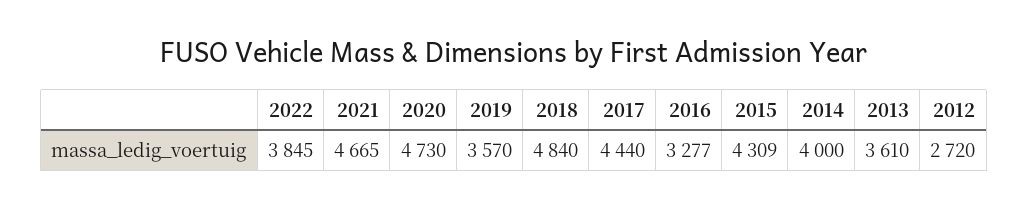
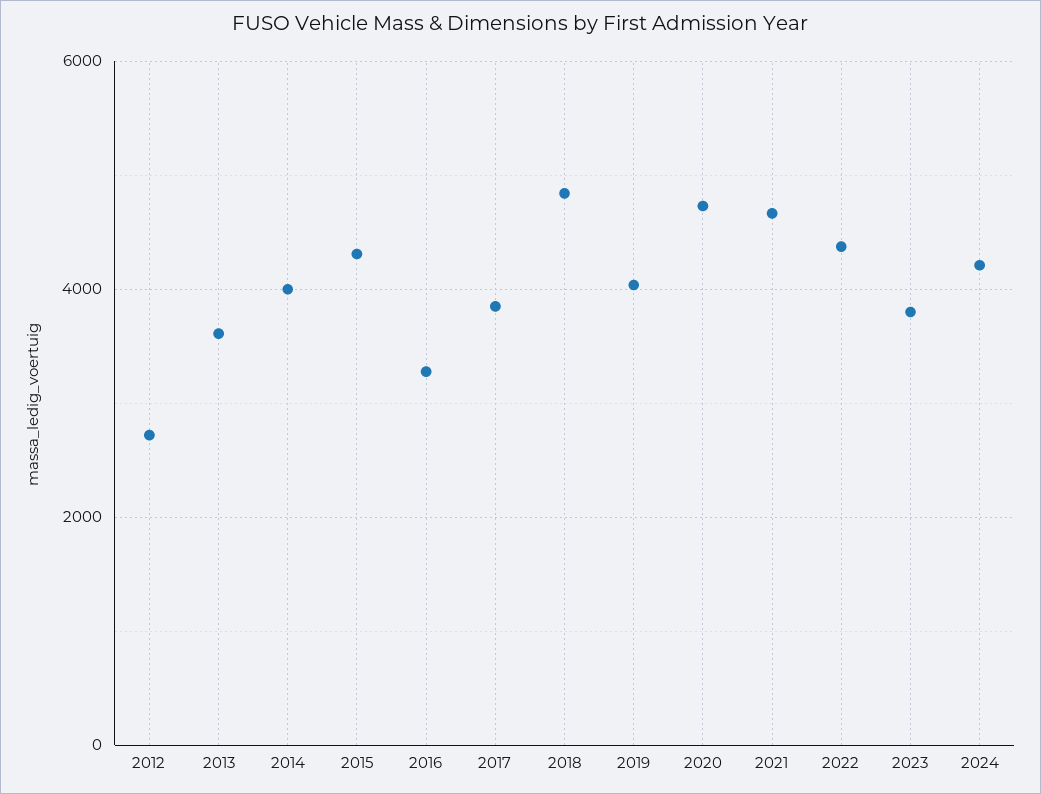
2022: 3845 -> 4400
2019: 3570 -> 4000
2017: 4440 -> 3800
2023: none -> 3800
2024: none -> 4200

